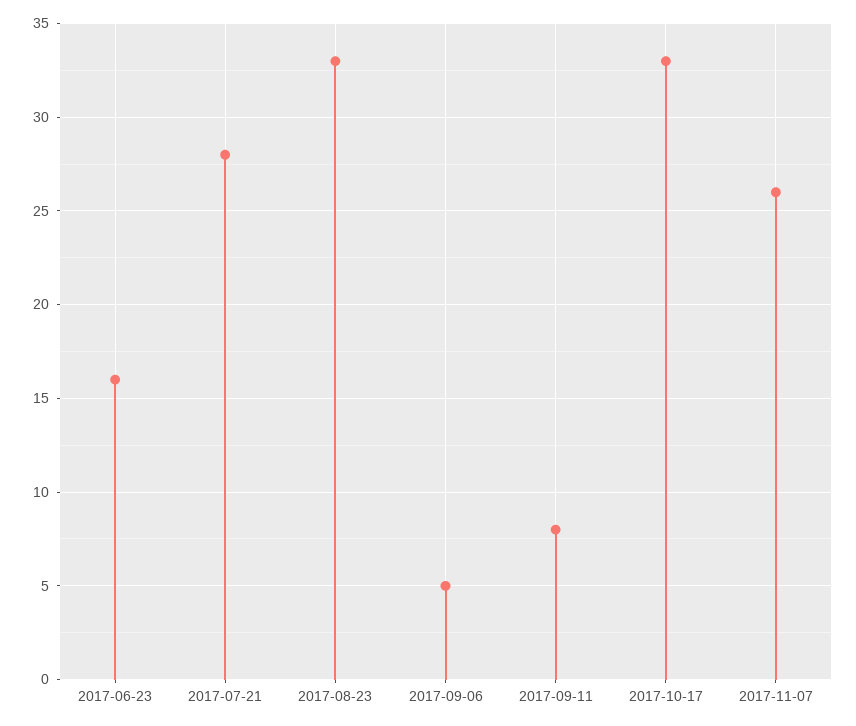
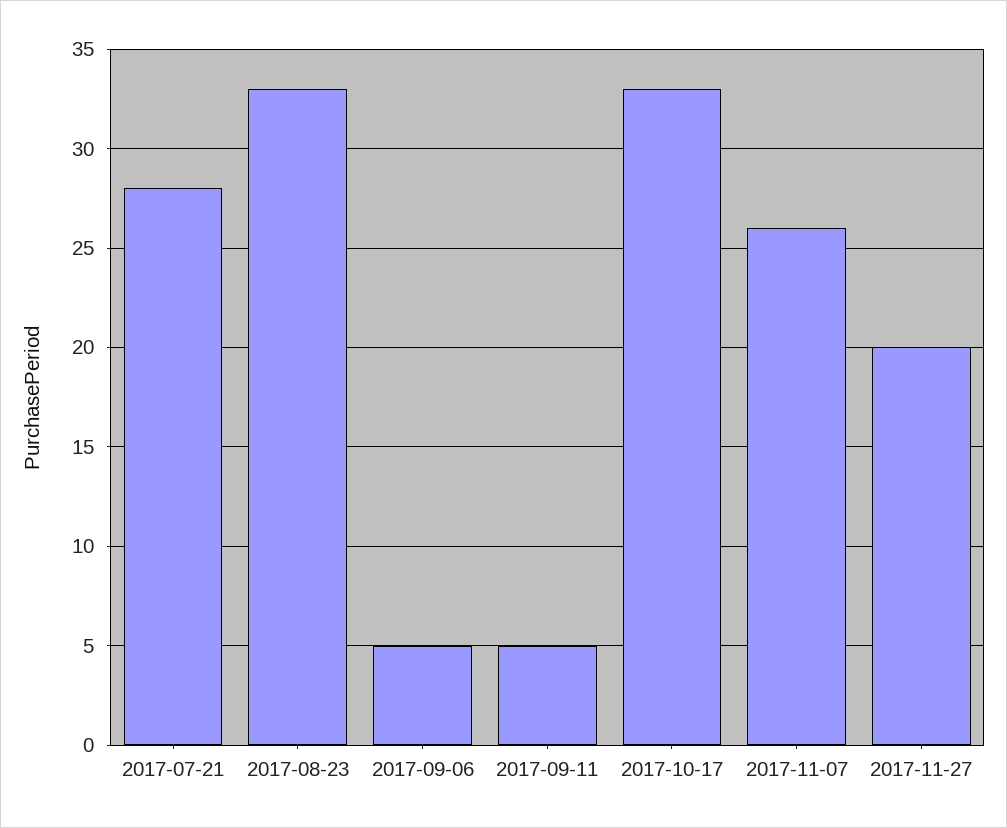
2017-06-23: 16 -> none
2017-09-11: 8 -> 5
2017-11-27: none -> 20

